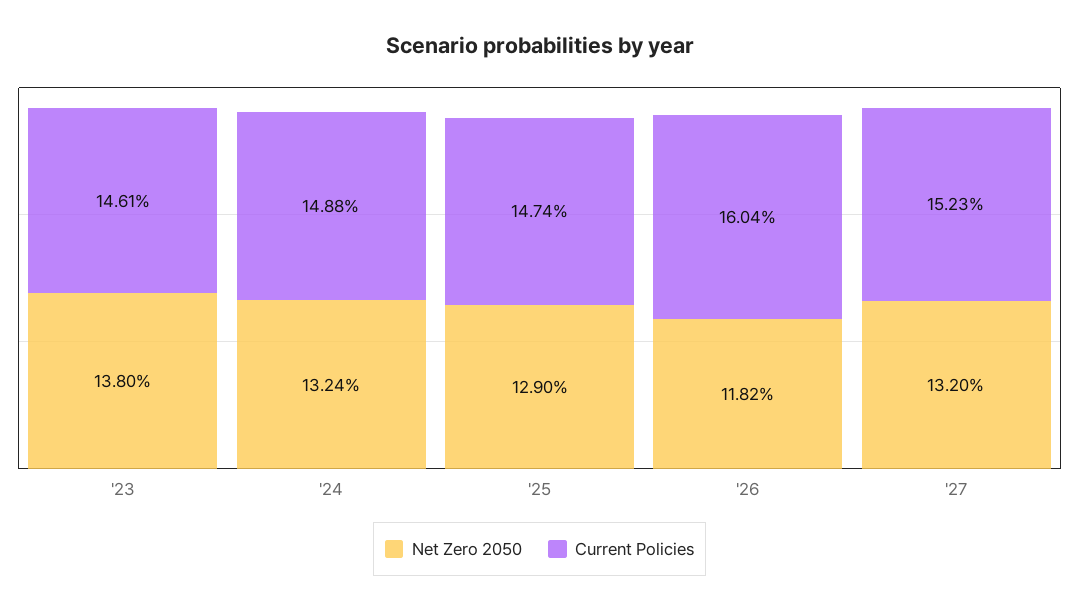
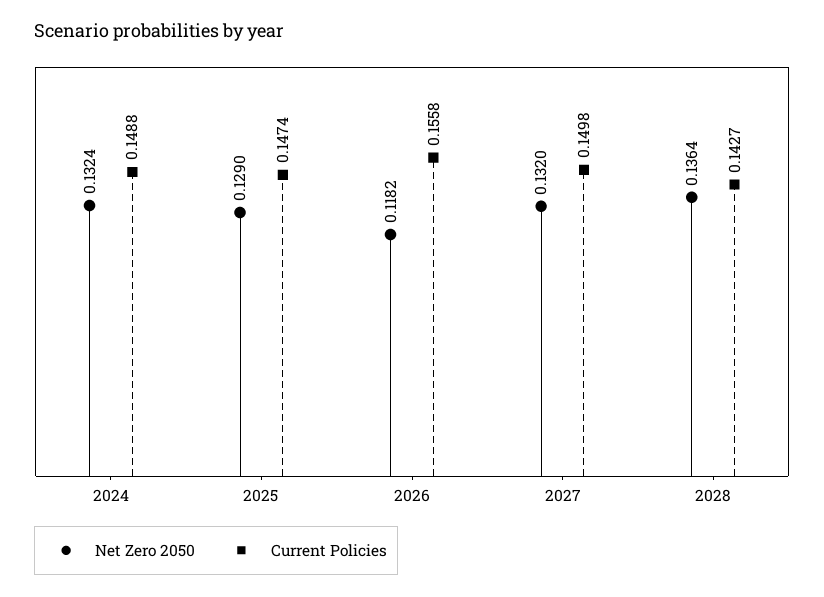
Net Zero 2050, '23: 0.138 -> none
Current Policies, '23: 0.1461 -> none
Current Policies, '26: 0.1604 -> 0.1558
Current Policies, '27: 0.1523 -> 0.1498
Net Zero 2050, 2028: none -> 0.1364
Current Policies, 2028: none -> 0.1427

